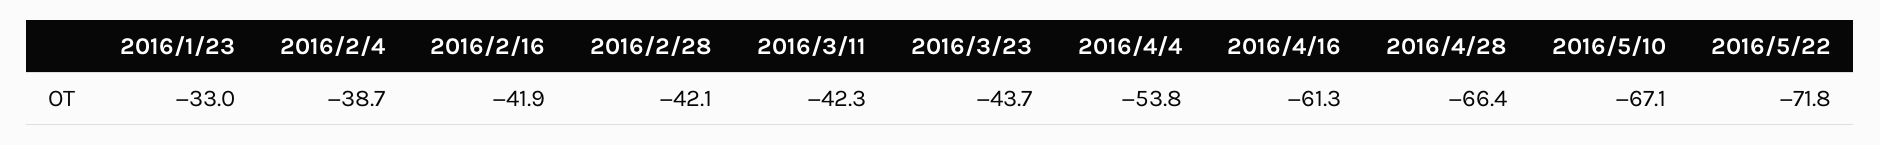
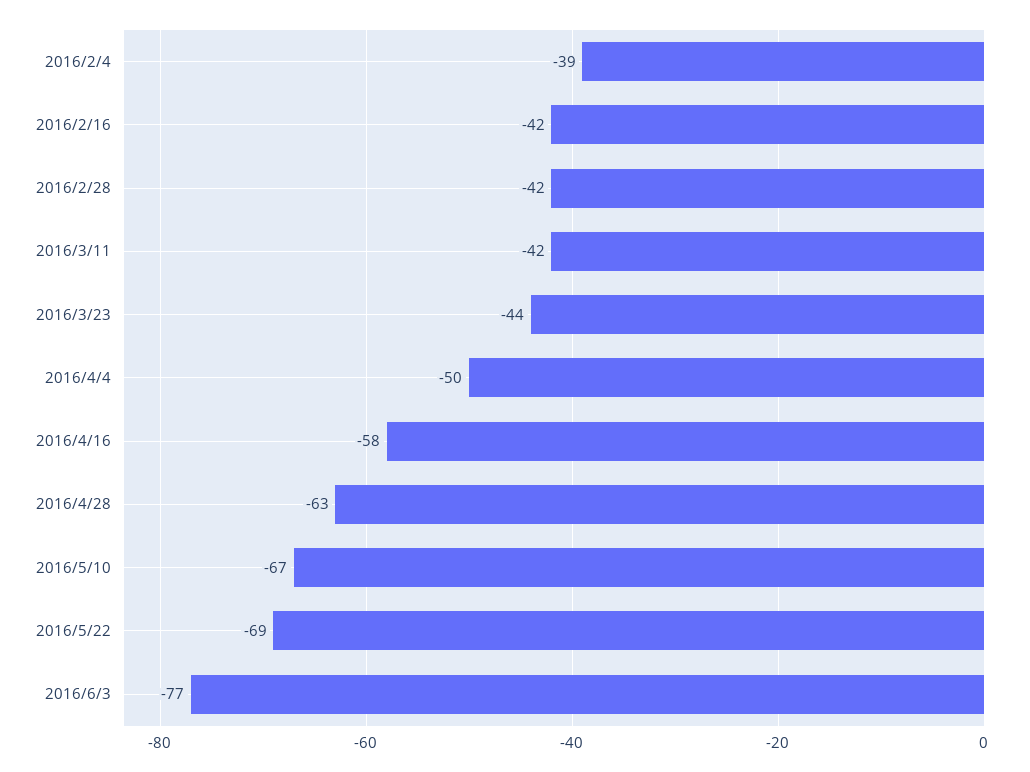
2016/1/23: -33 -> none
2016/4/4: -53.8 -> -50
2016/4/16: -61.3 -> -58
2016/4/28: -66.4 -> -63
2016/5/22: -71.8 -> -69
2016/6/3: none -> -77

